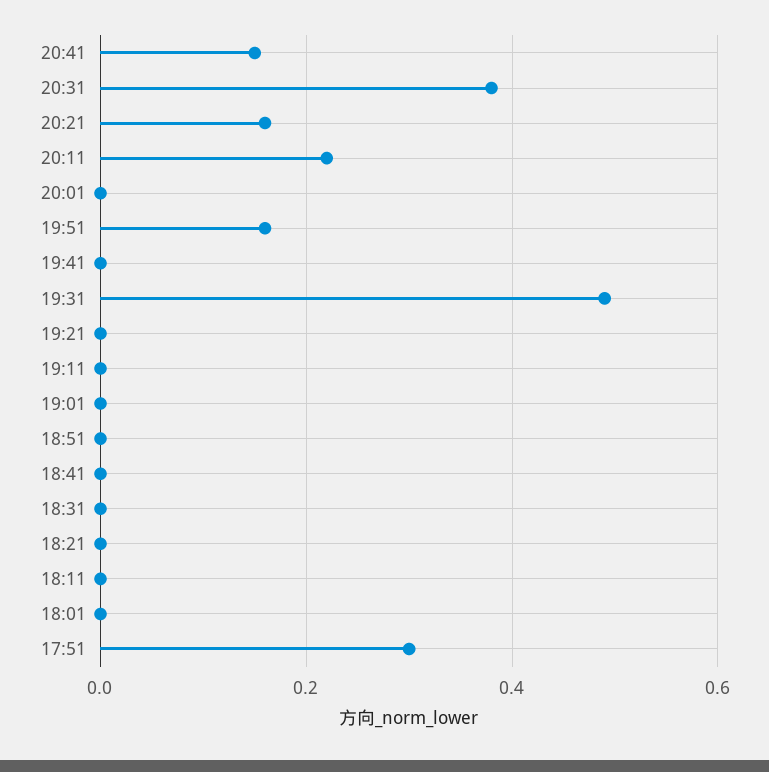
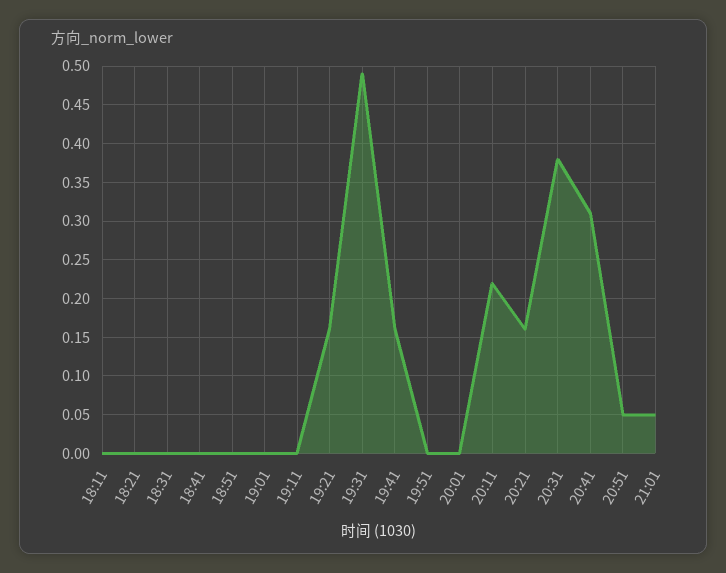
20:41: 0.15 -> 0.31
19:51: 0.15 -> 0
19:41: 0 -> 0.16
19:21: 0 -> 0.16
18:01: 0 -> none
17:51: 0.3 -> none
20:51: none -> 0.05
21:01: none -> 0.05

